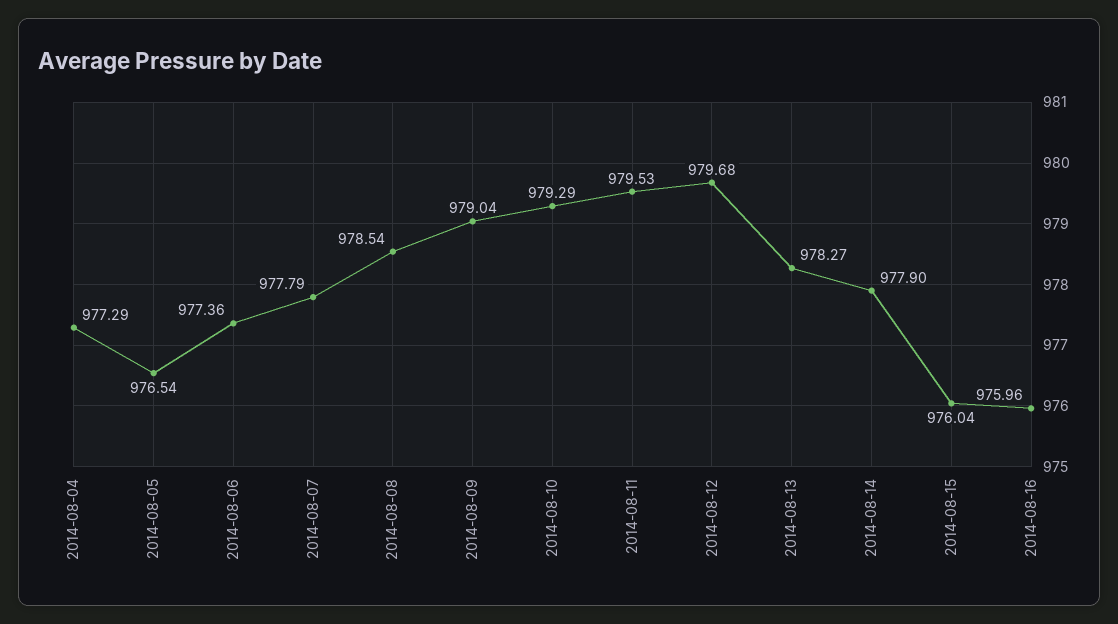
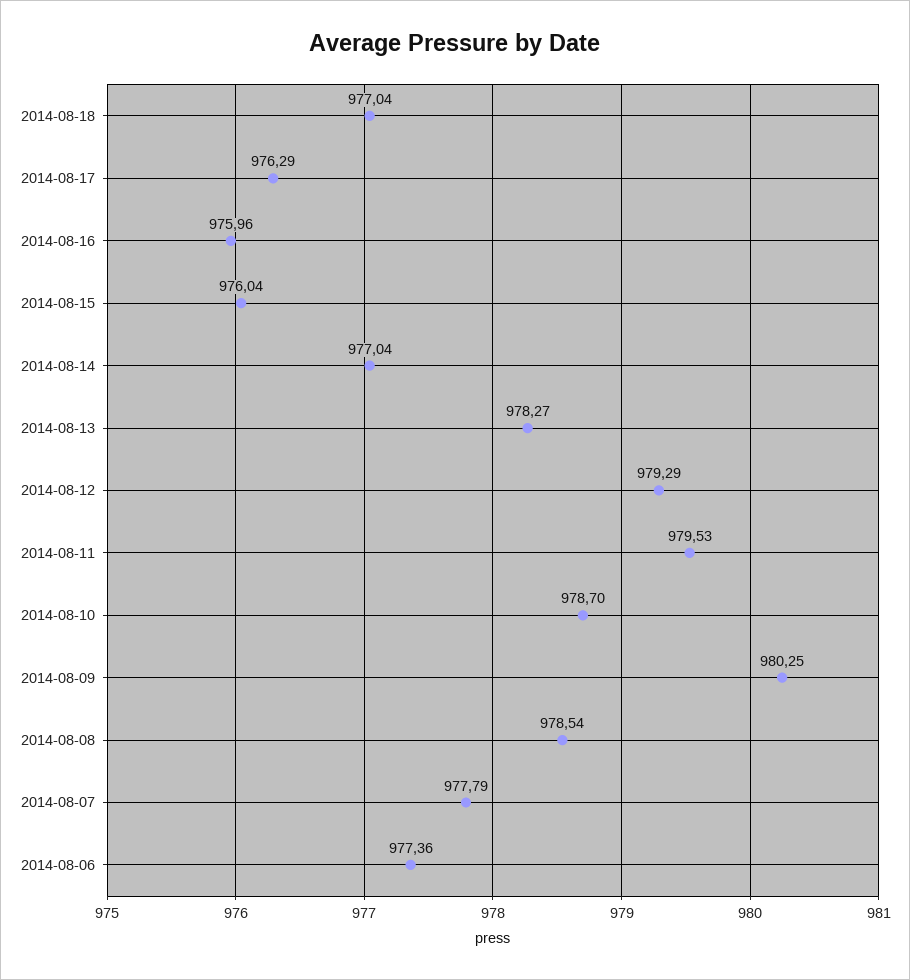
2014-08-04: 977.29 -> none
2014-08-05: 976.54 -> none
2014-08-09: 979.04 -> 980.25
2014-08-10: 979.29 -> 978.7
2014-08-12: 979.68 -> 979.29
2014-08-14: 977.9 -> 977.04
2014-08-18: none -> 977.04
2014-08-17: none -> 976.29

